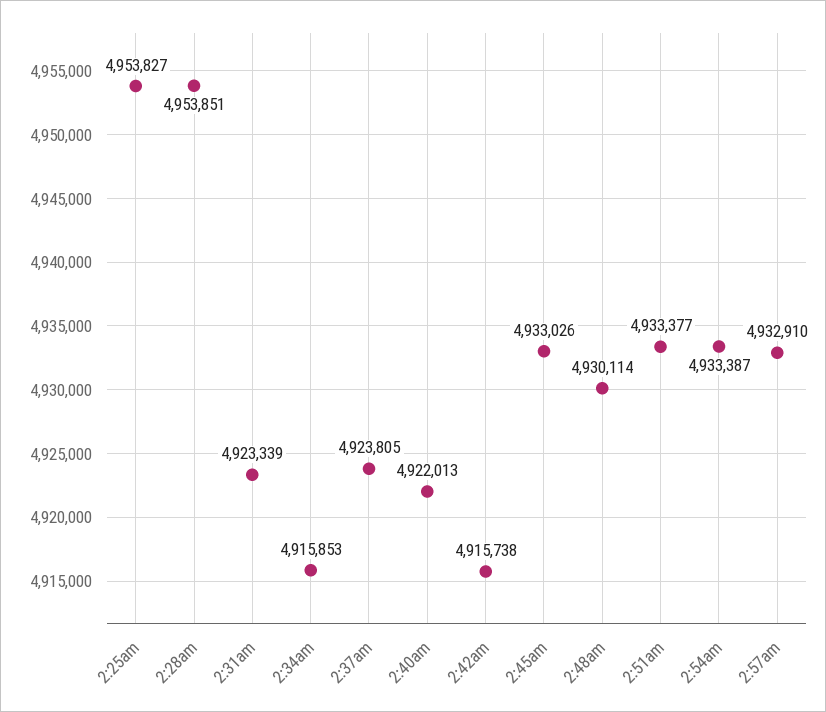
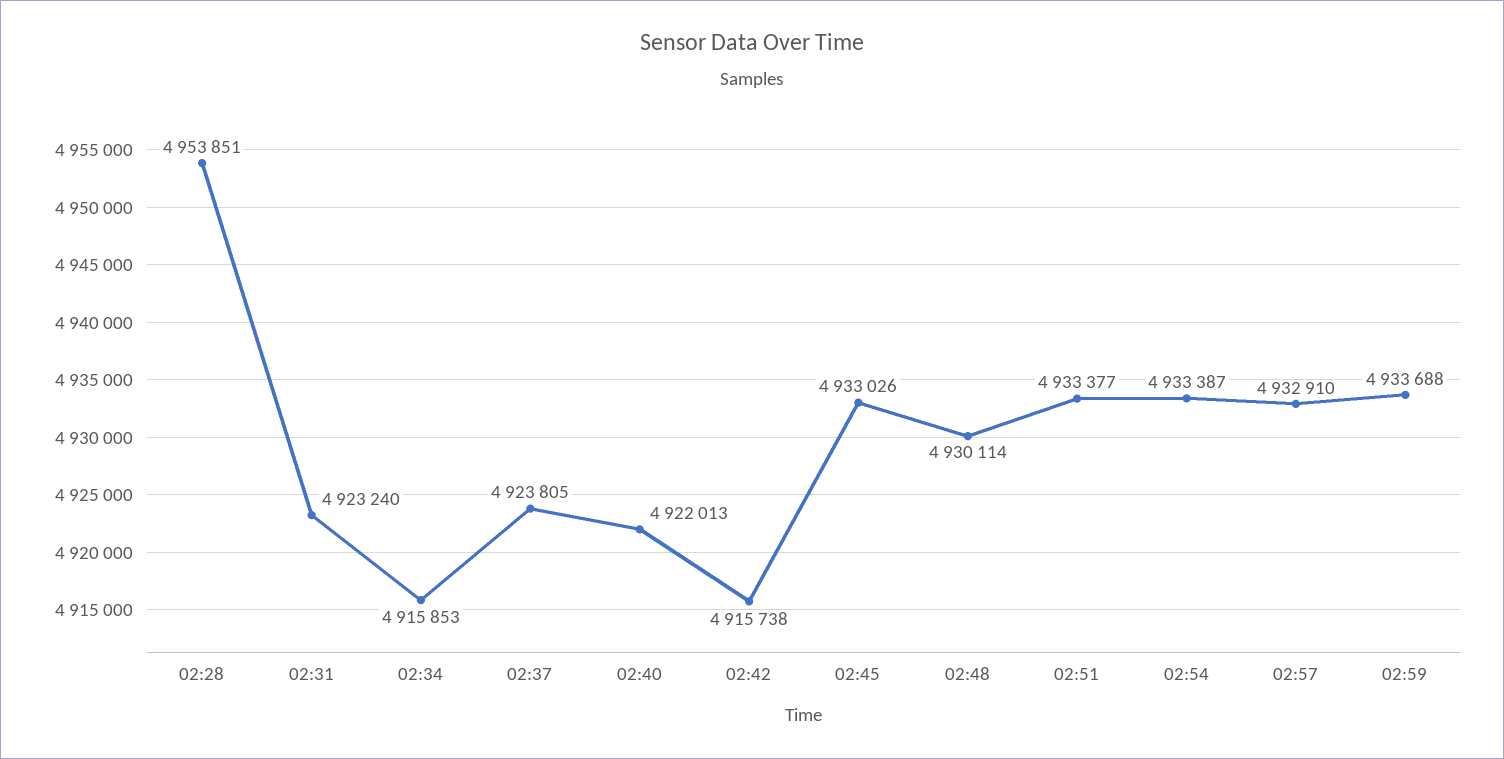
2:25am: 4953827 -> none
2:31am: 4923339 -> 4923240
02:59: none -> 4933688

